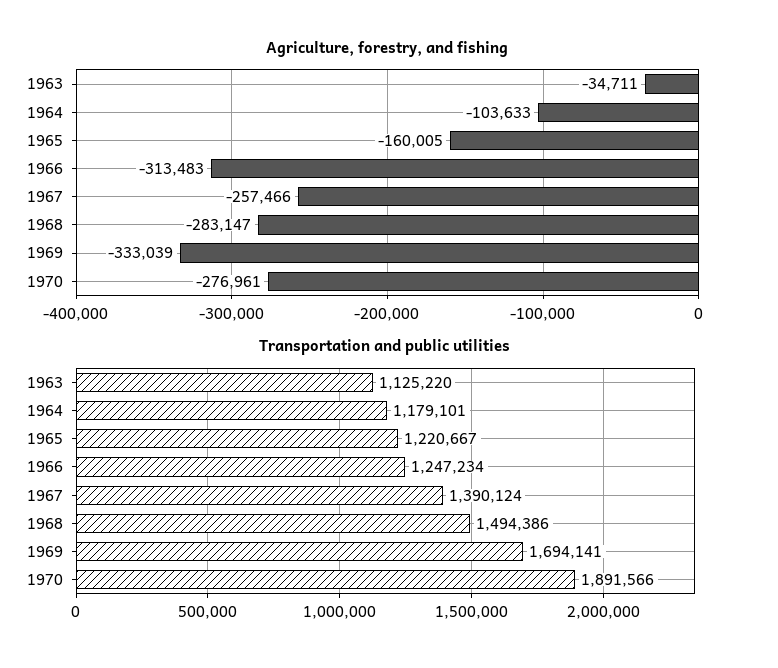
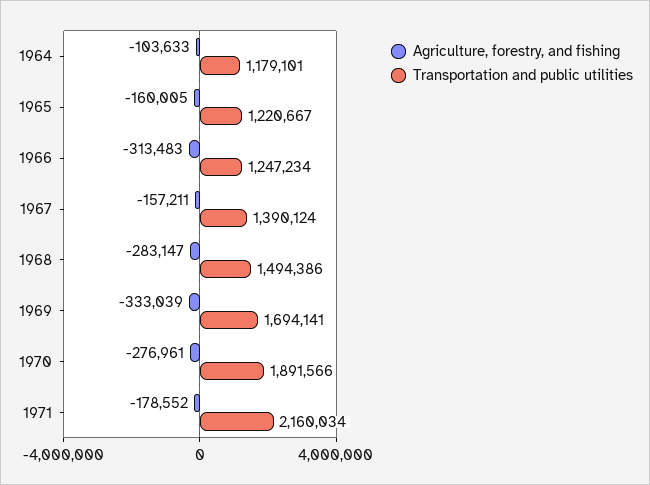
Agriculture, forestry, and fishing, 1963: -34711 -> none
Agriculture, forestry, and fishing, 1967: -257466 -> -157211
Transportation and public utilities, 1963: 1125220 -> none
Agriculture, forestry, and fishing, 1971: none -> -178552
Transportation and public utilities, 1971: none -> 2160034

